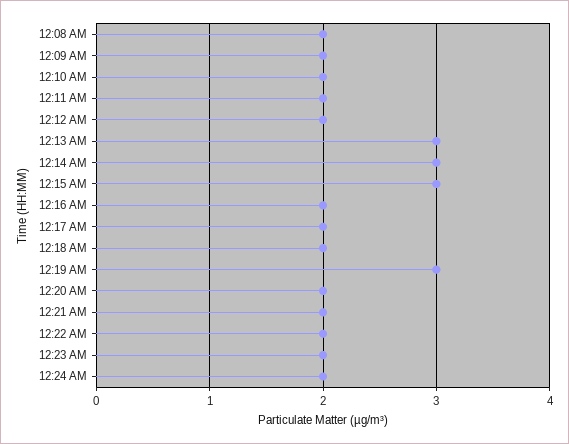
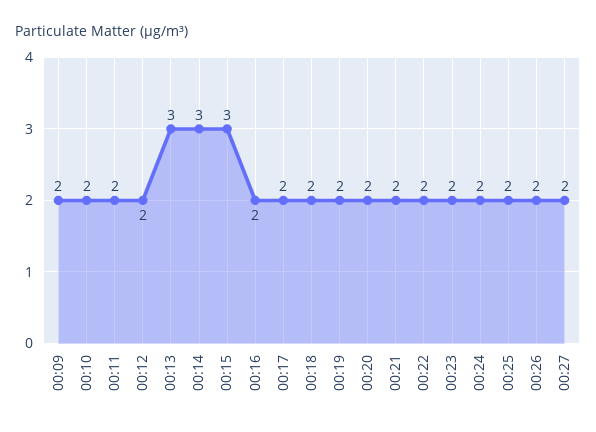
12:08 AM: 2 -> none
12:19 AM: 3 -> 2
00:25: none -> 2
00:26: none -> 2
00:27: none -> 2

